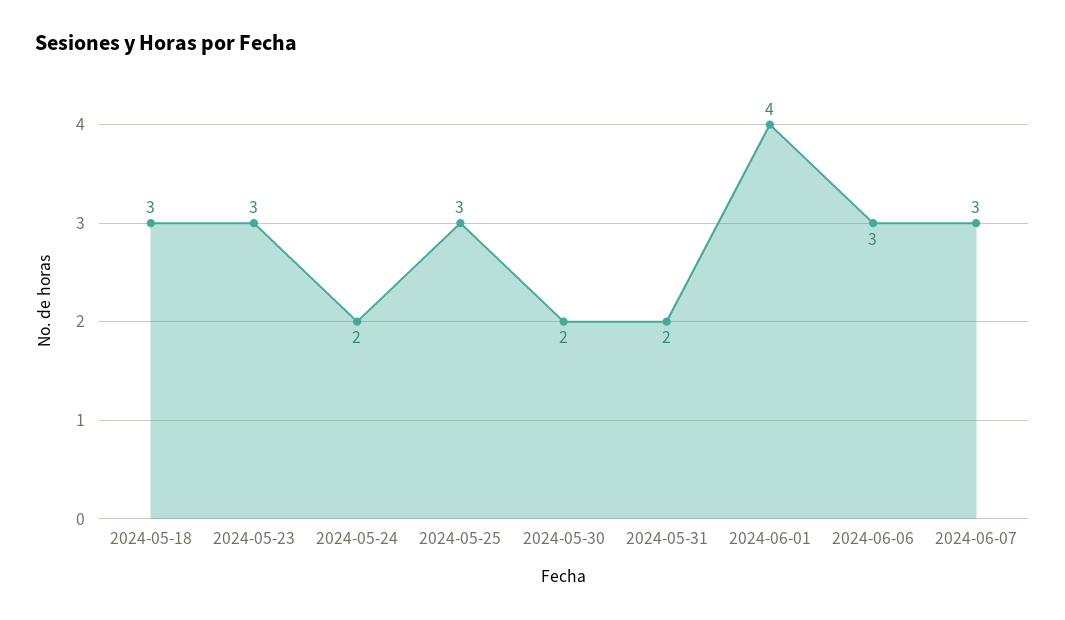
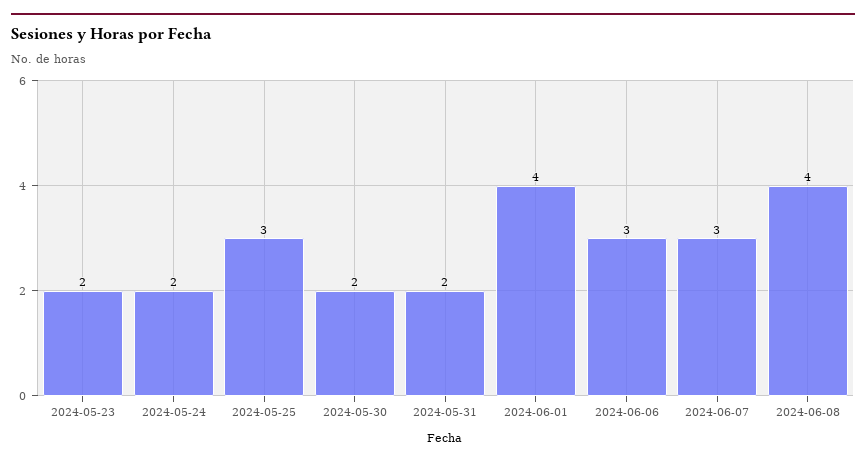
2024-05-18: 3 -> none
2024-05-23: 3 -> 2
2024-06-08: none -> 4

